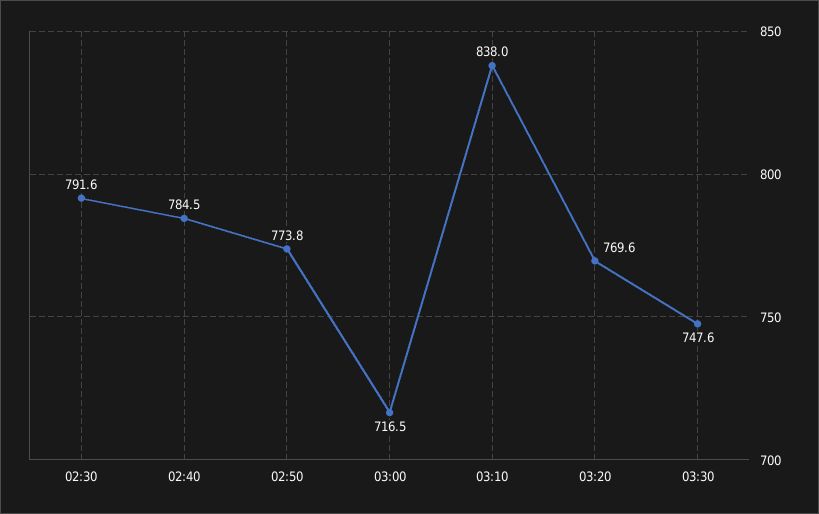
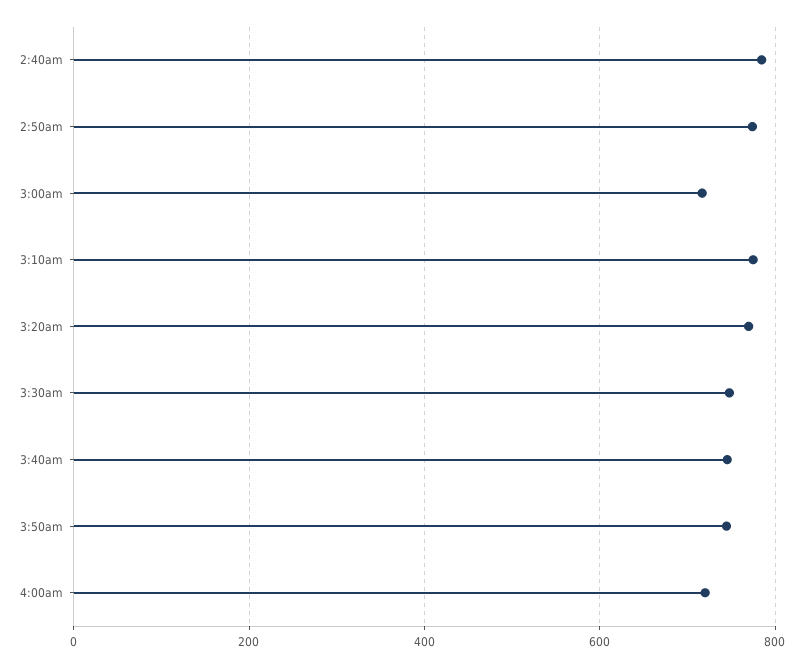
02:30: 791.6 -> none
03:10: 838 -> 780
3:40am: none -> 740
3:50am: none -> 740
4:00am: none -> 720

